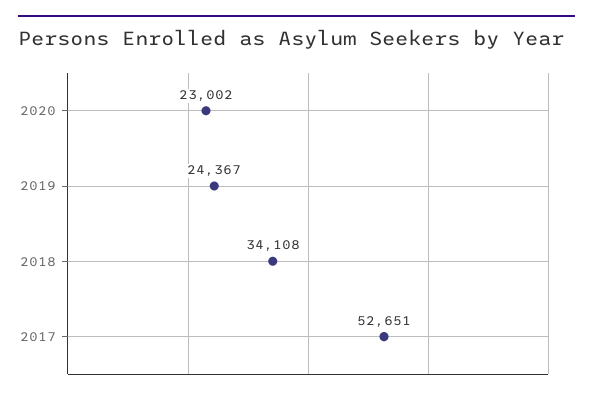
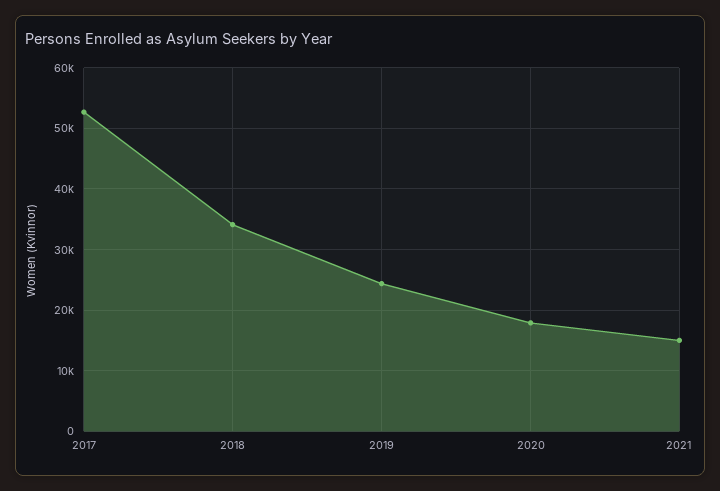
2020: 23002 -> 18000
2021: none -> 15000

